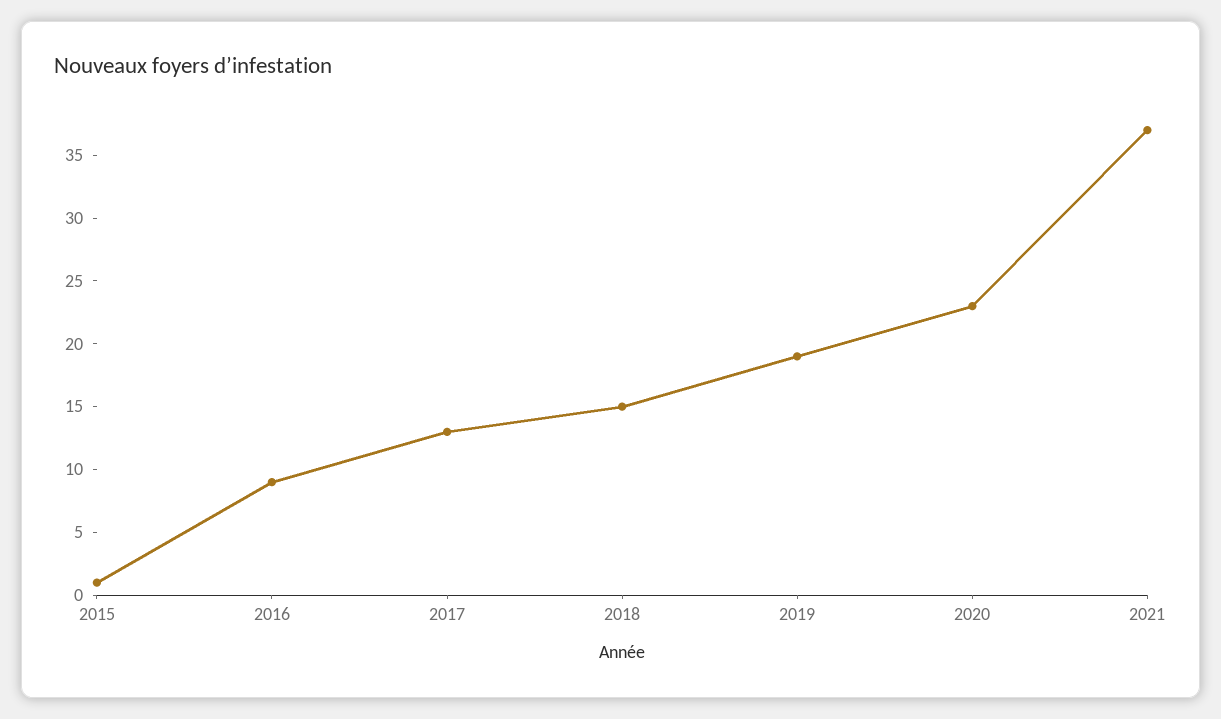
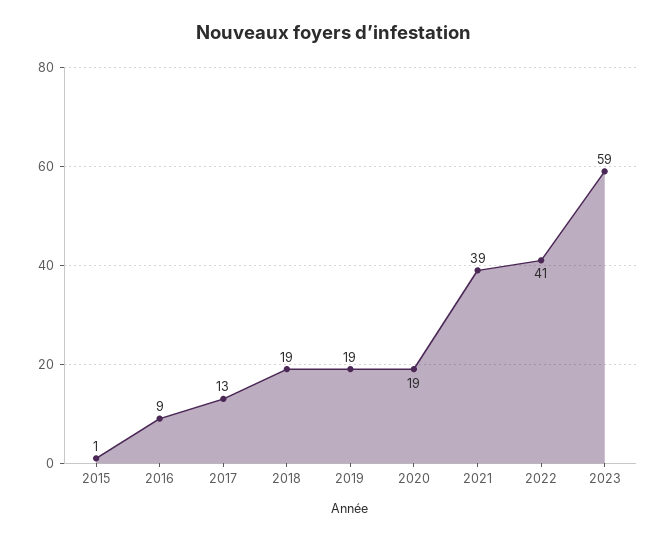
2018: 15 -> 19
2020: 23 -> 19
2021: 37 -> 39
2022: none -> 41
2023: none -> 59

